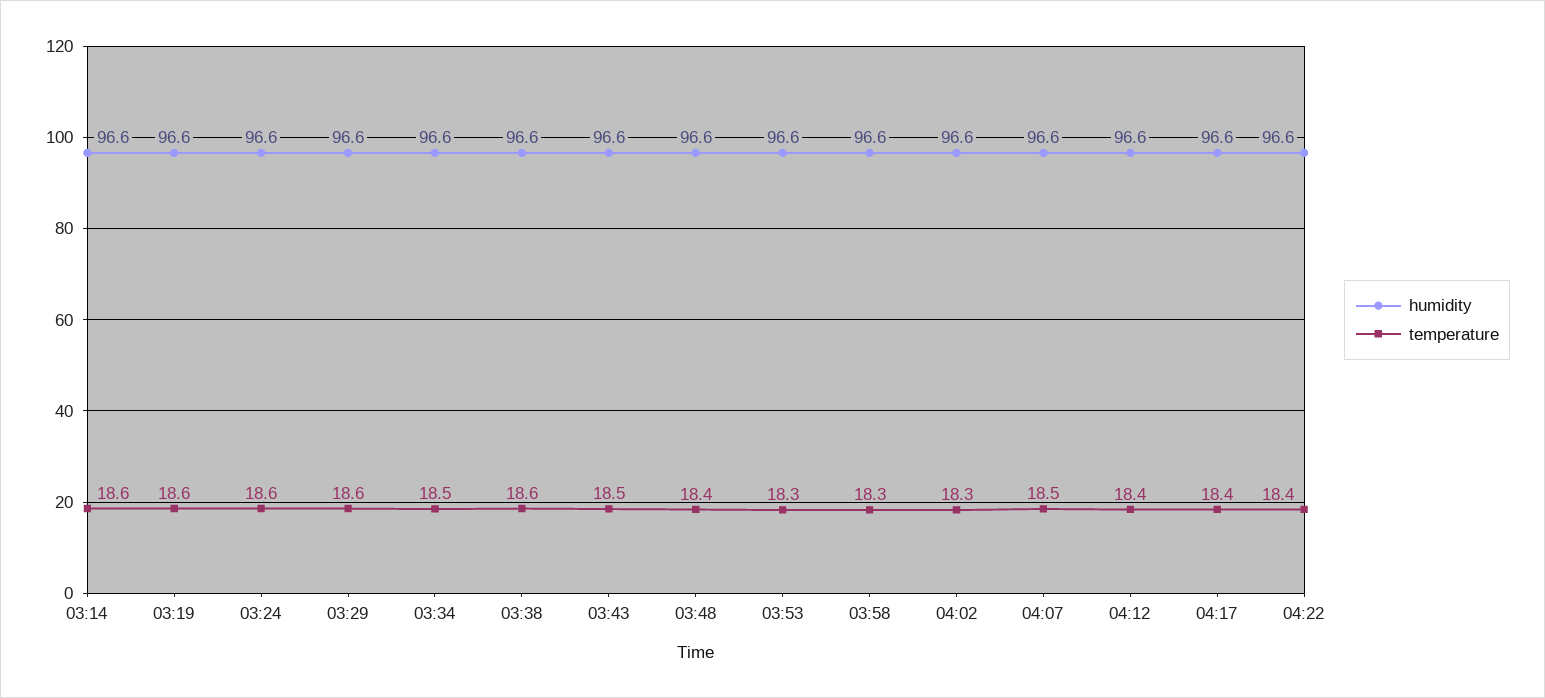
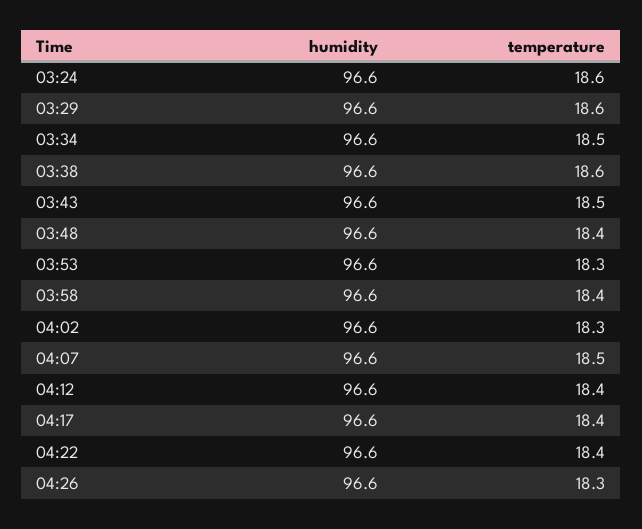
humidity, 03:14: 96.6 -> none
temperature, 03:14: 18.6 -> none
humidity, 03:19: 96.6 -> none
temperature, 03:19: 18.6 -> none
temperature, 03:58: 18.3 -> 18.4
humidity, 04:26: none -> 96.6
temperature, 04:26: none -> 18.3

